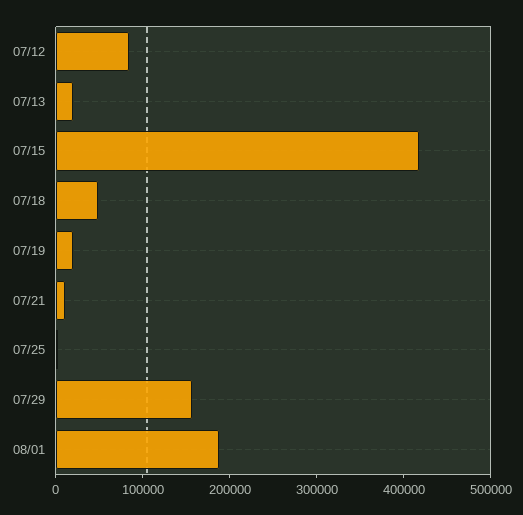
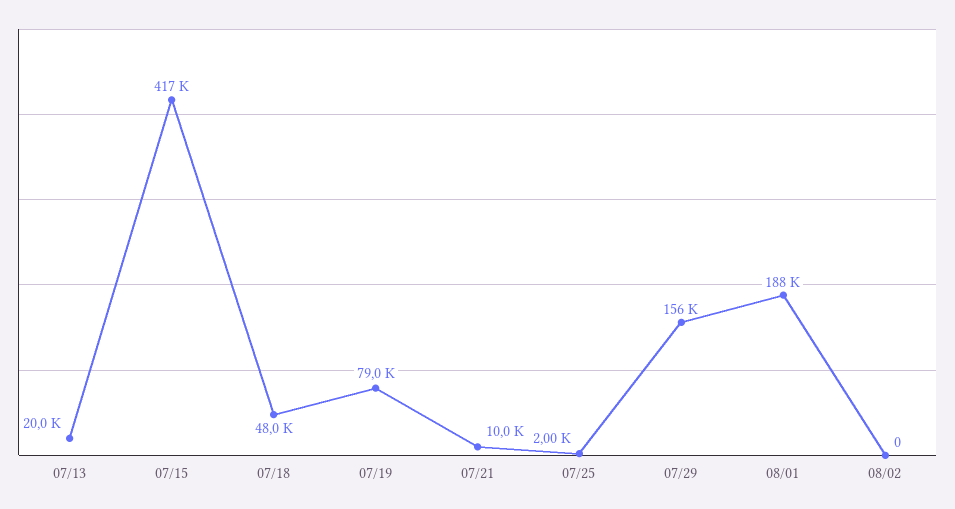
07/12: 80000 -> none
07/19: 20000 -> 79000
08/02: none -> 0

